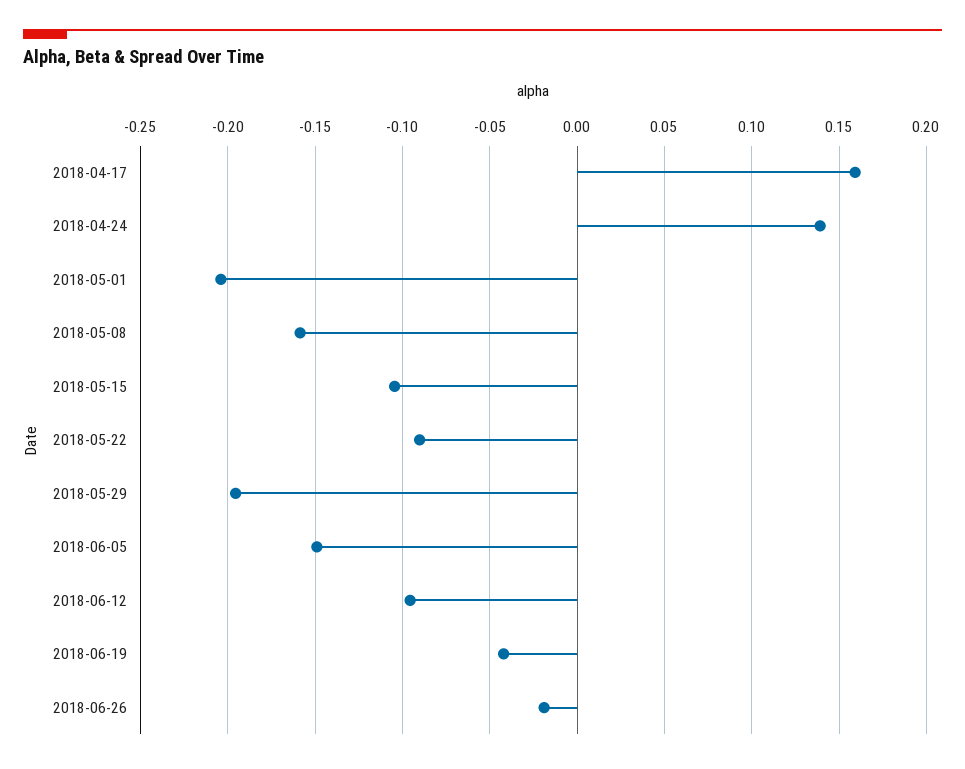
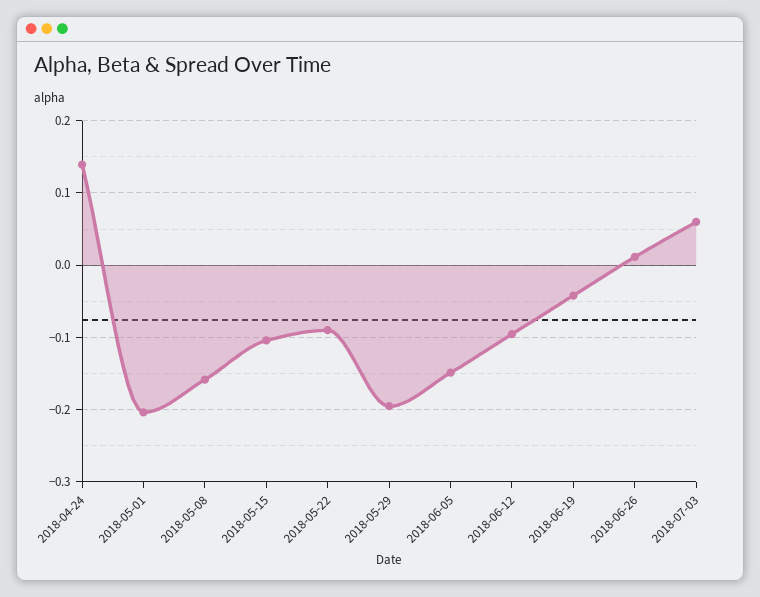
2018-04-17: 0.16 -> none
2018-06-26: -0.02 -> 0.01
2018-07-03: none -> 0.06

